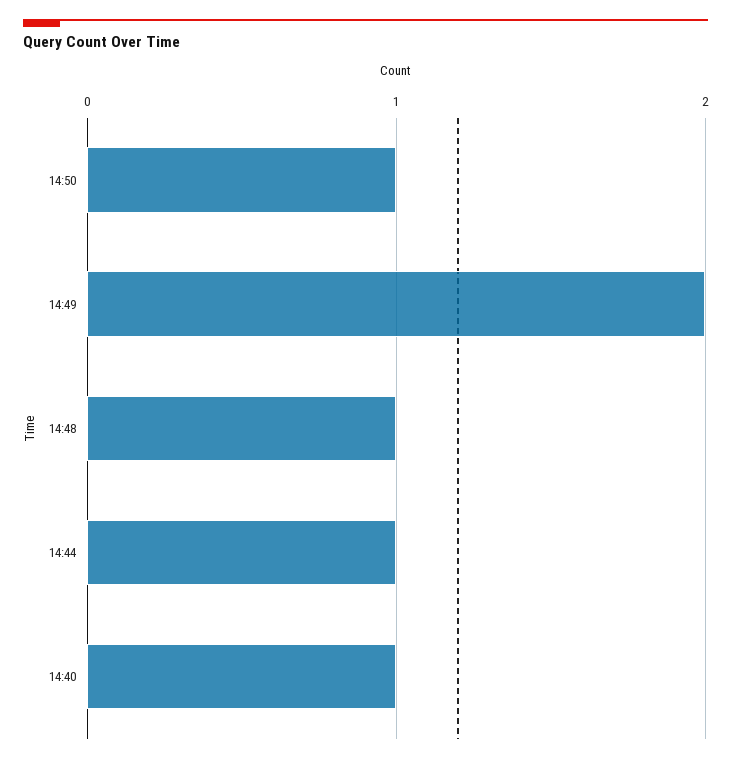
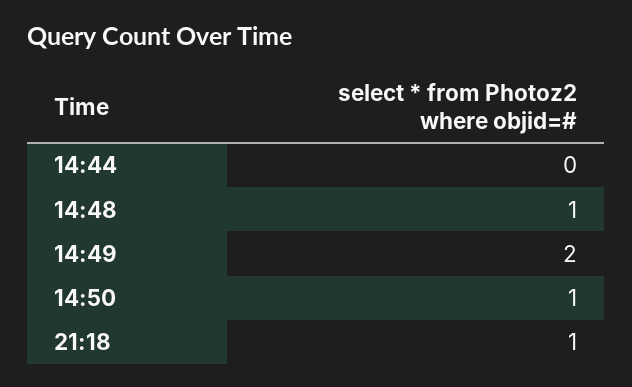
14:44: 1 -> 0
14:40: 1 -> none
21:18: none -> 1

